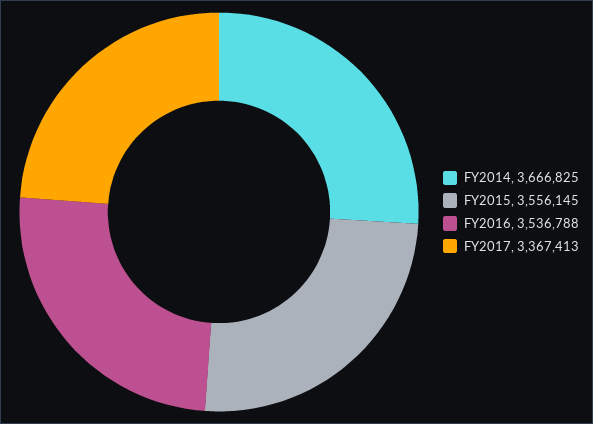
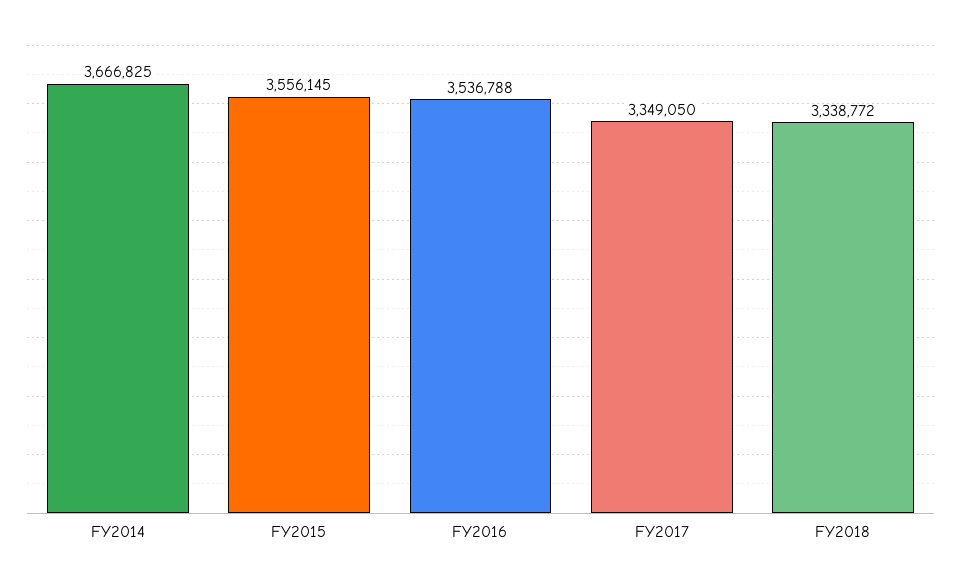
FY2017: 3367413 -> 3349050
FY2018: none -> 3338772

